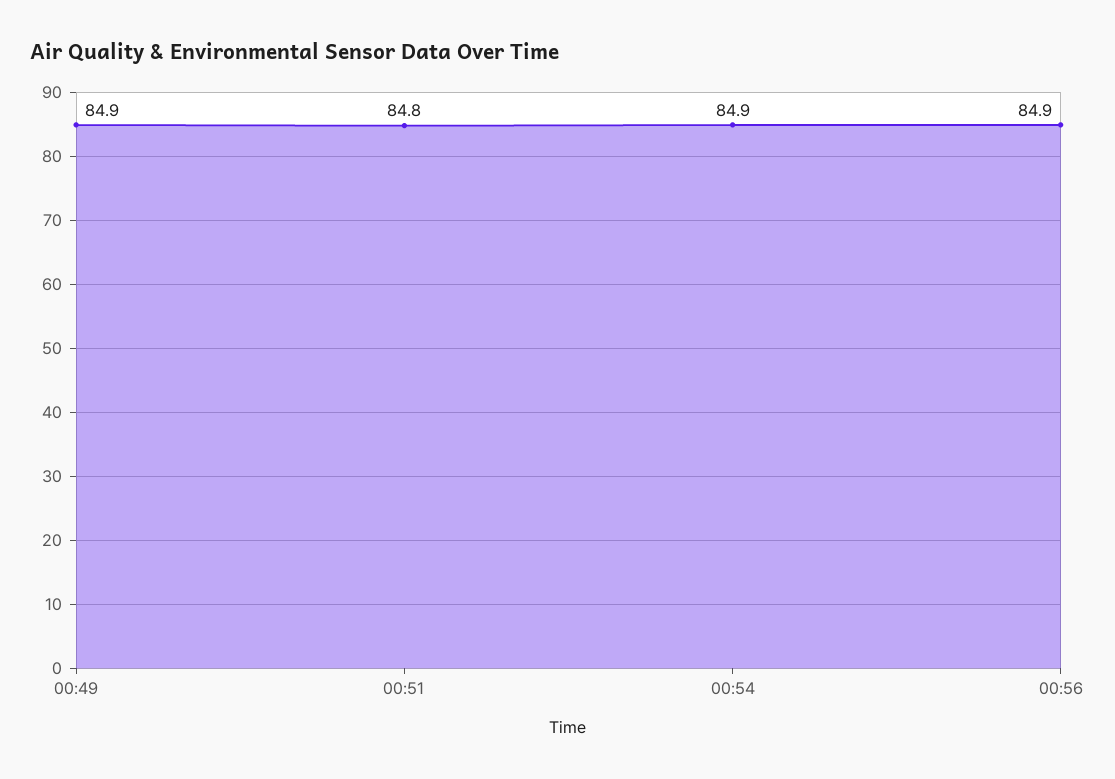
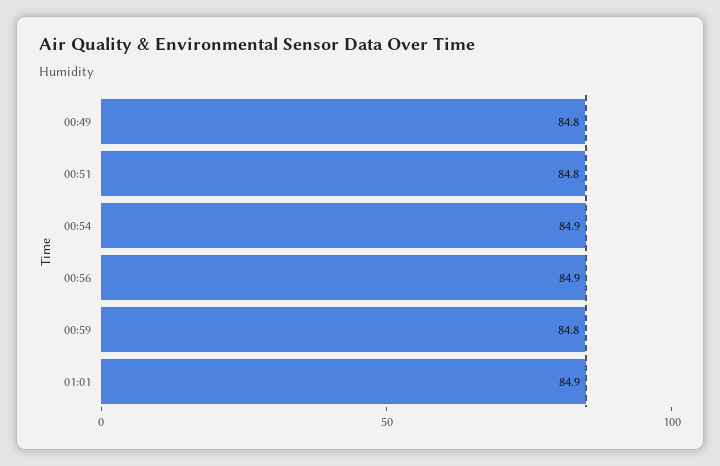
00:49: 84.9 -> 84.8
00:59: none -> 84.8
01:01: none -> 84.9

